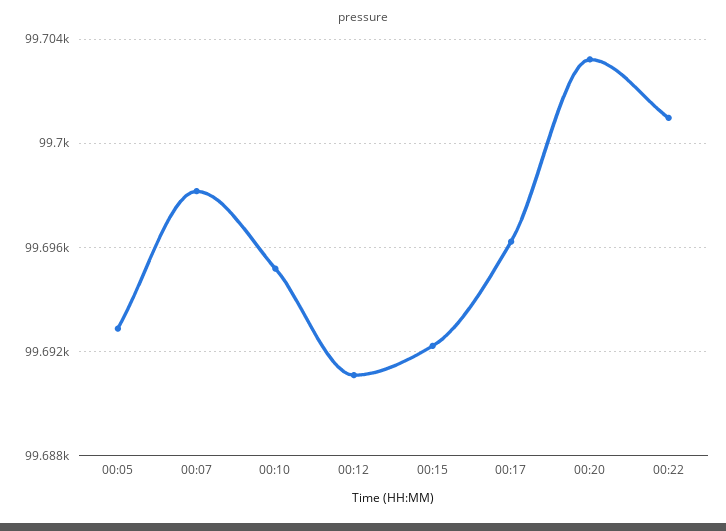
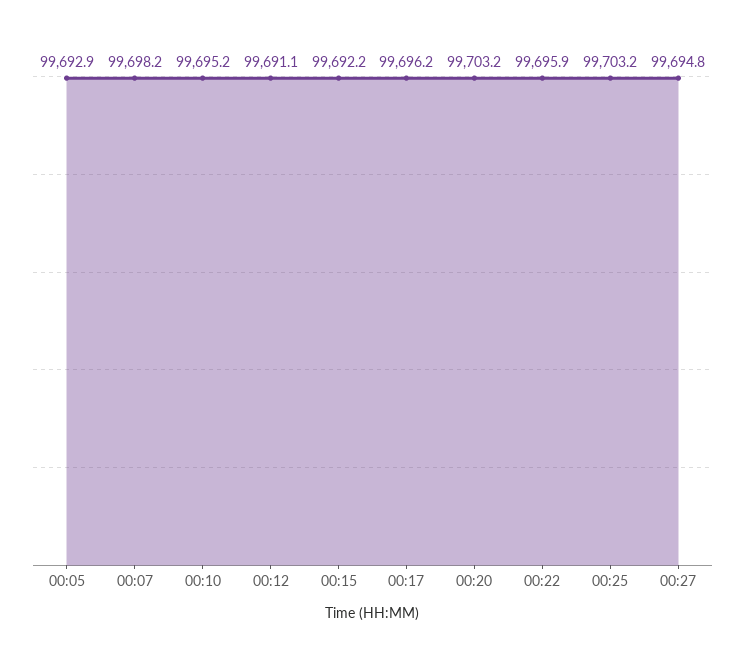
00:22: 99701 -> 99695.9
00:25: none -> 99703.2
00:27: none -> 99694.8

